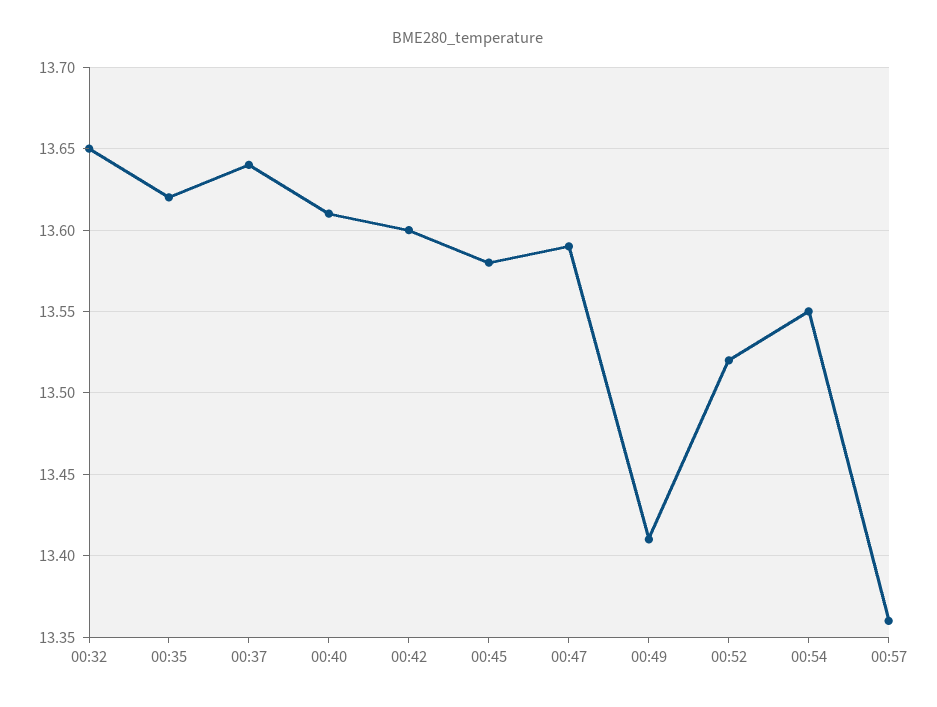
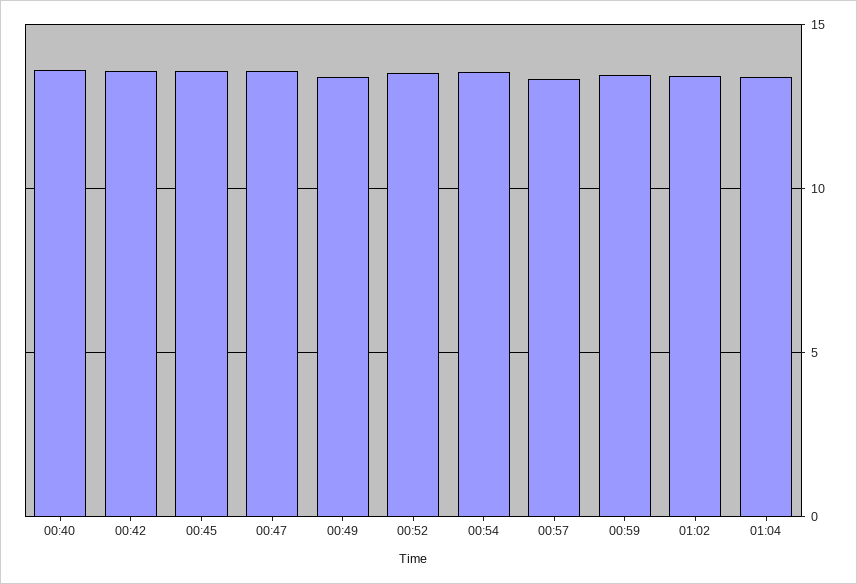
00:32: 13.65 -> none
00:35: 13.62 -> none
00:37: 13.64 -> none
00:59: none -> 13.5
01:02: none -> 13.5
01:04: none -> 13.5

